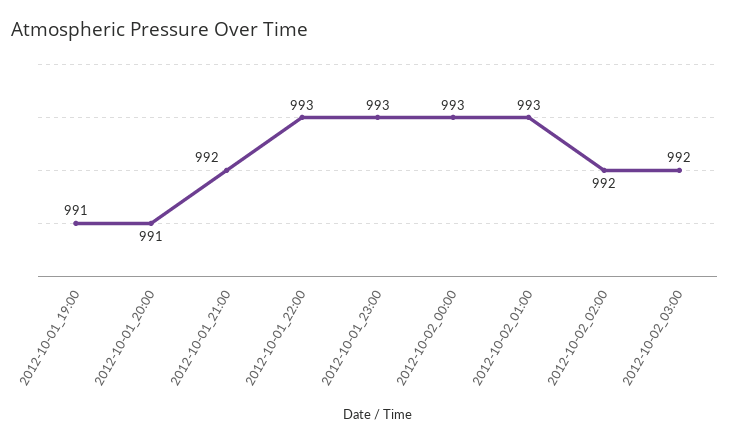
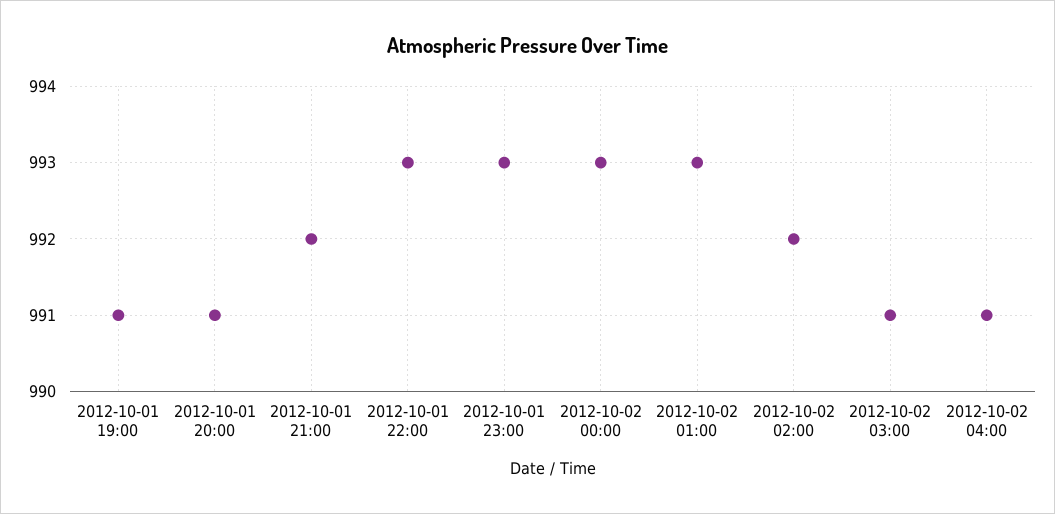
2012-10-02_03:00: 992 -> 991
2012-10-02 04:00: none -> 991

